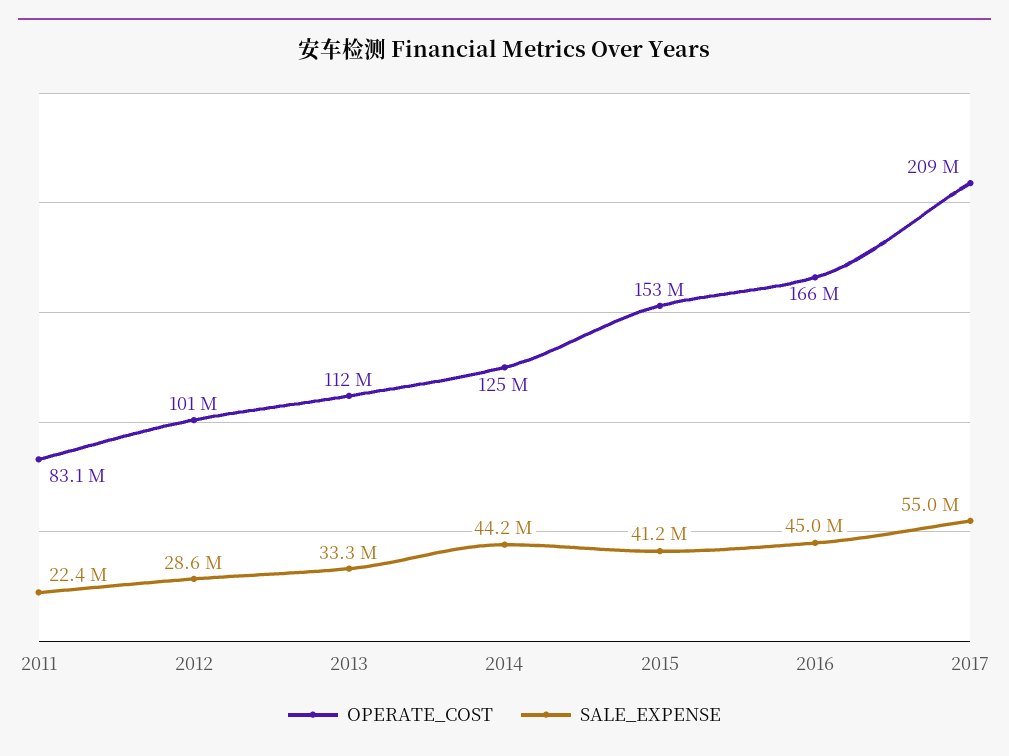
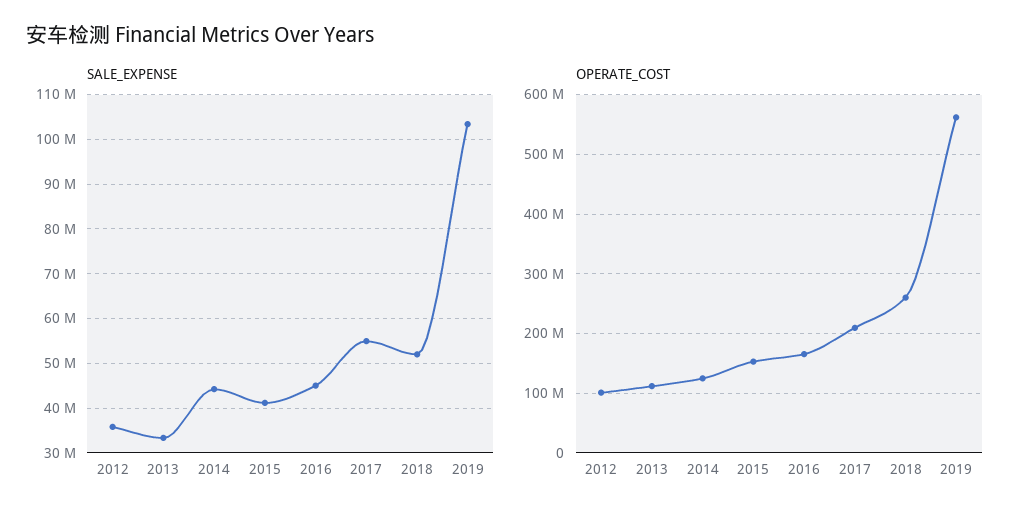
OPERATE_COST, 2011: 83100000 -> none
SALE_EXPENSE, 2011: 22400000 -> none
SALE_EXPENSE, 2012: 28600000 -> 36000000
SALE_EXPENSE, 2018: none -> 52000000
SALE_EXPENSE, 2019: none -> 104000000
OPERATE_COST, 2018: none -> 260000000
OPERATE_COST, 2019: none -> 560000000

